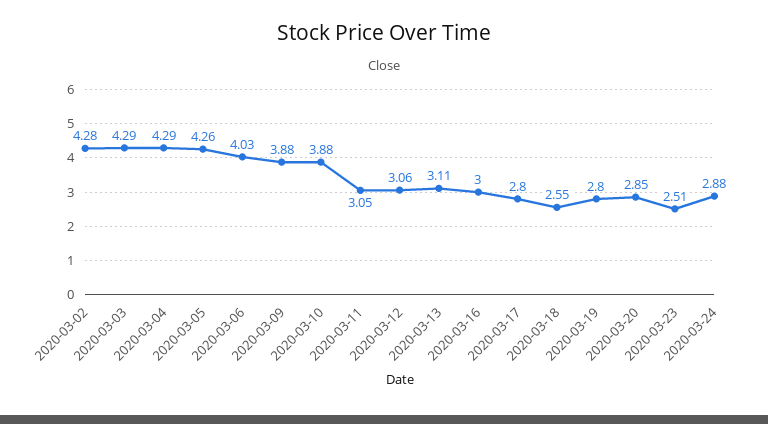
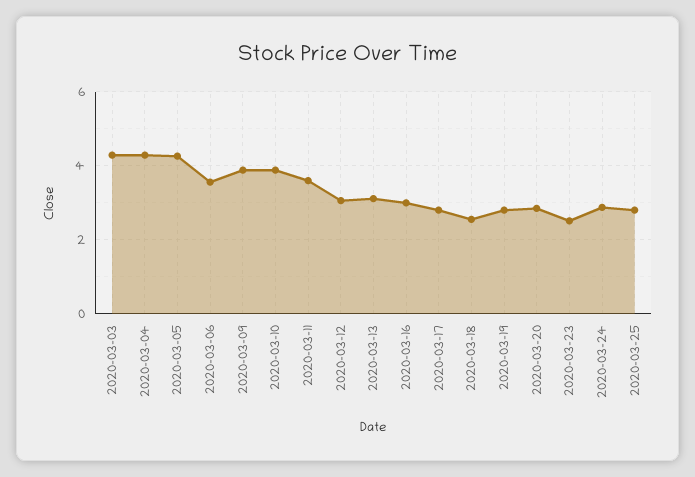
2020-03-02: 4.28 -> none
2020-03-06: 4.03 -> 3.6
2020-03-11: 3.05 -> 3.6
2020-03-25: none -> 2.8

